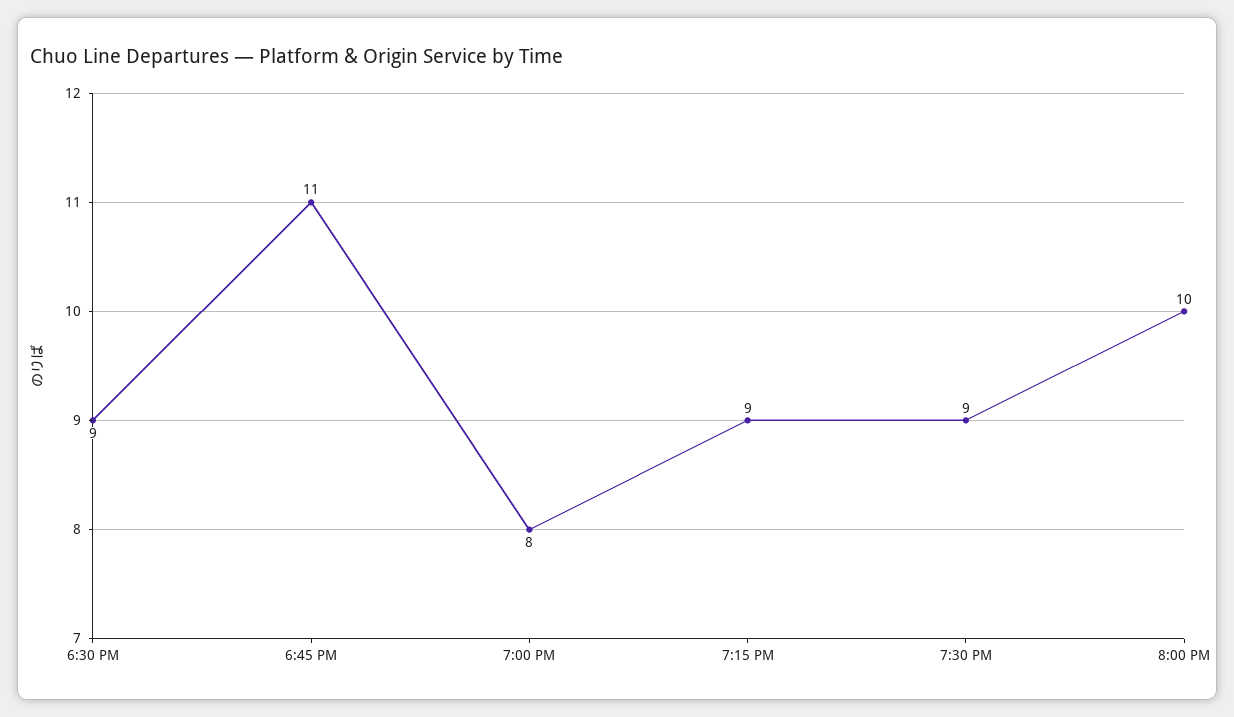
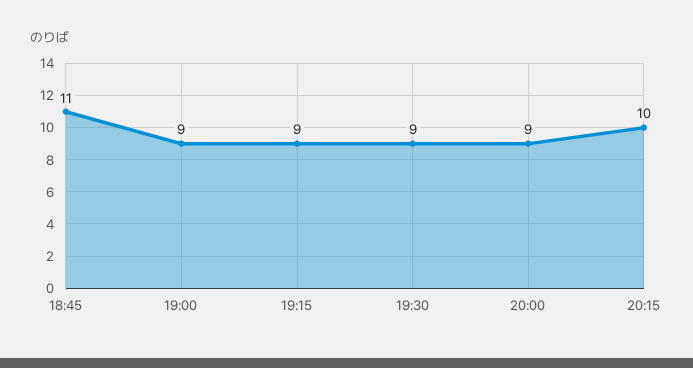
6:30 PM: 9 -> none
7:00 PM: 8 -> 9
8:00 PM: 10 -> 9
20:15: none -> 10

